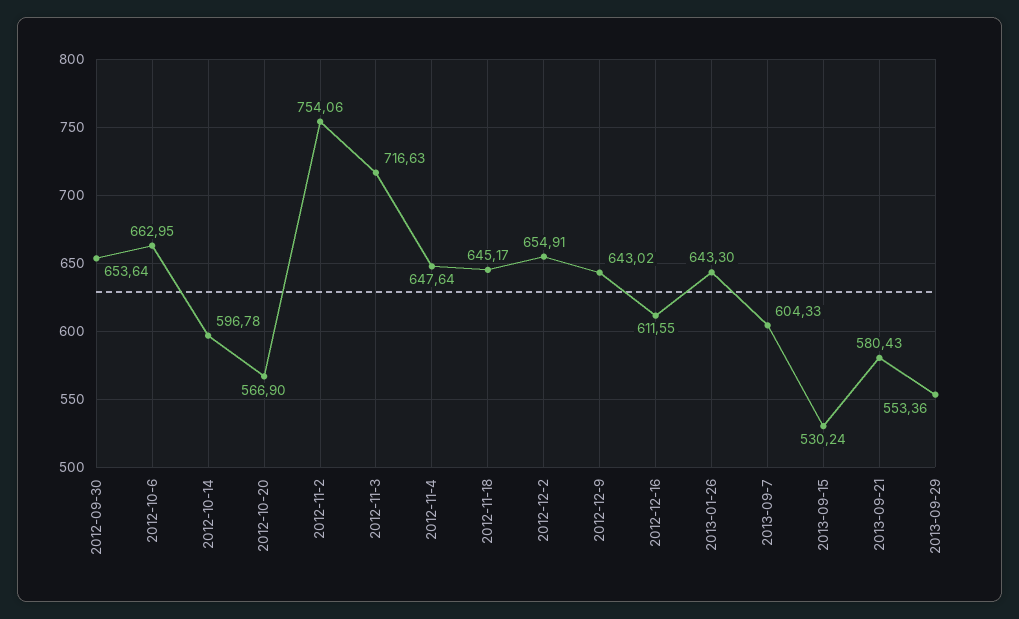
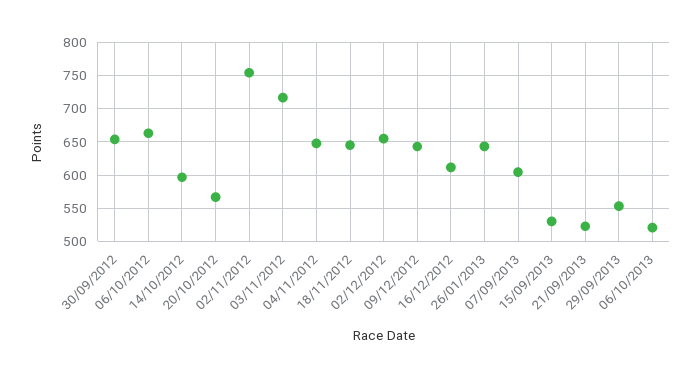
2013-09-21: 580.43 -> 520
06/10/2013: none -> 520

